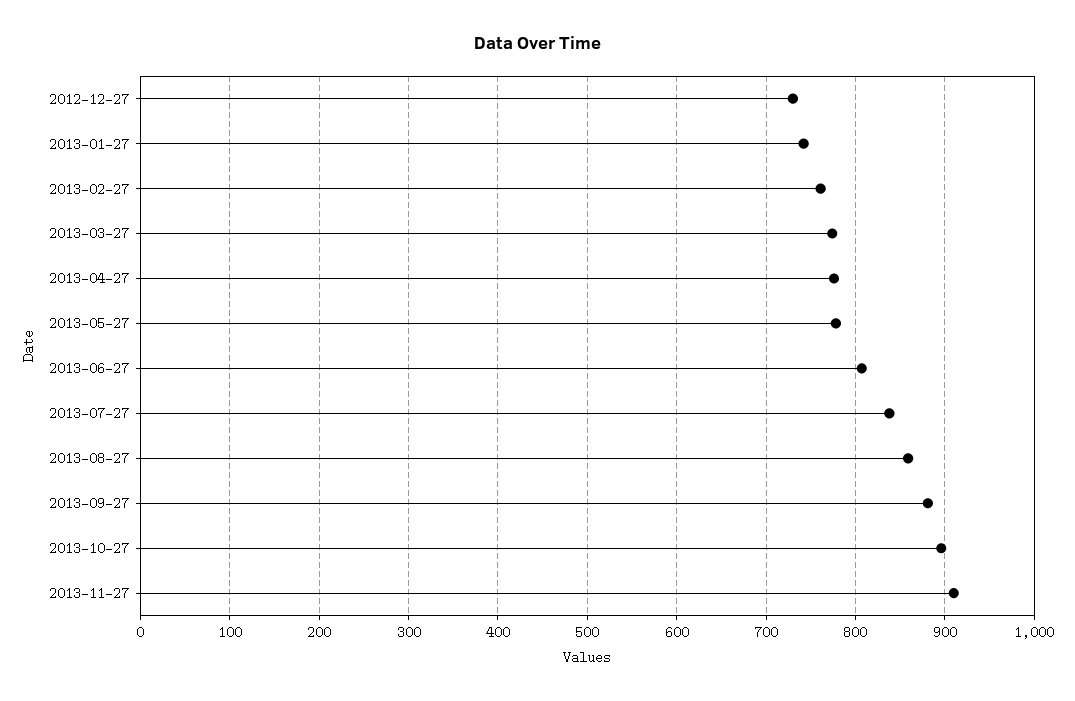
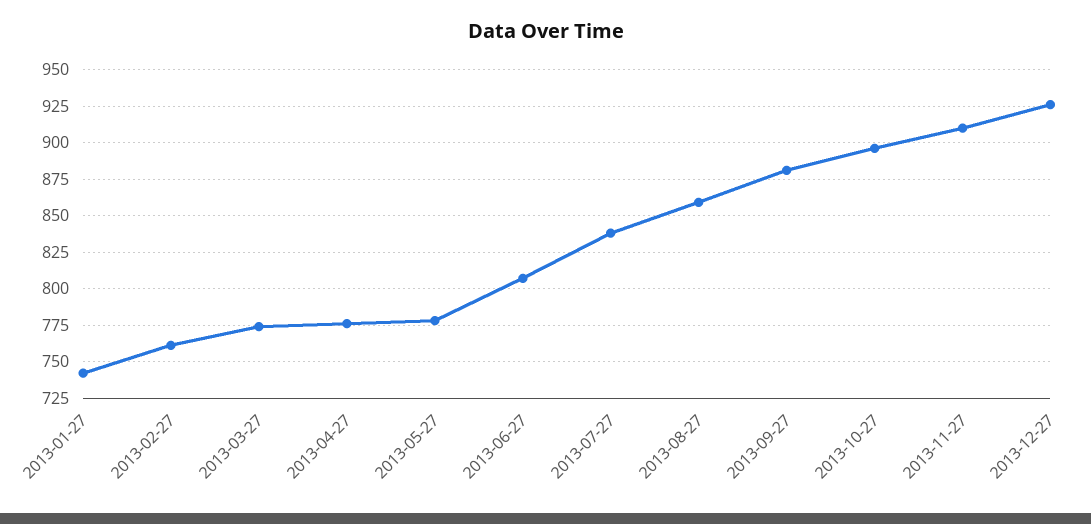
2012-12-27: 730 -> none
2013-12-27: none -> 925

